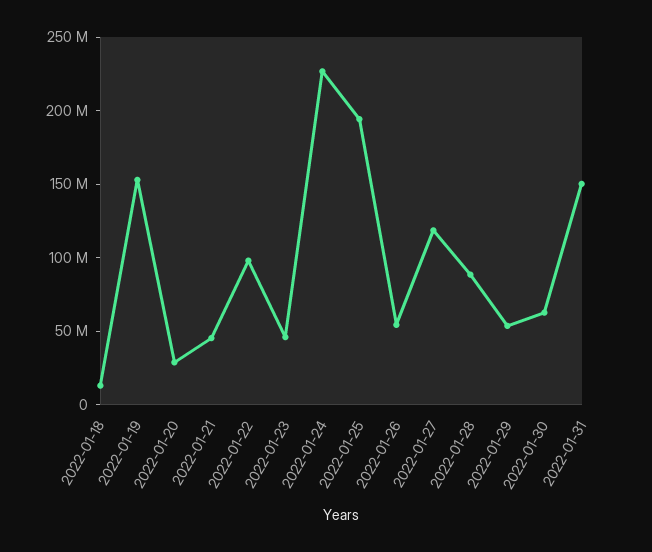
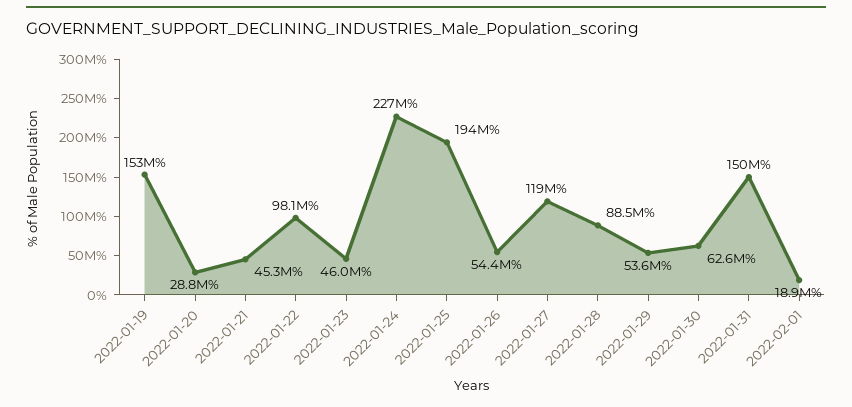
2022-01-18: 10000000 -> none
2022-02-01: none -> 18900000

